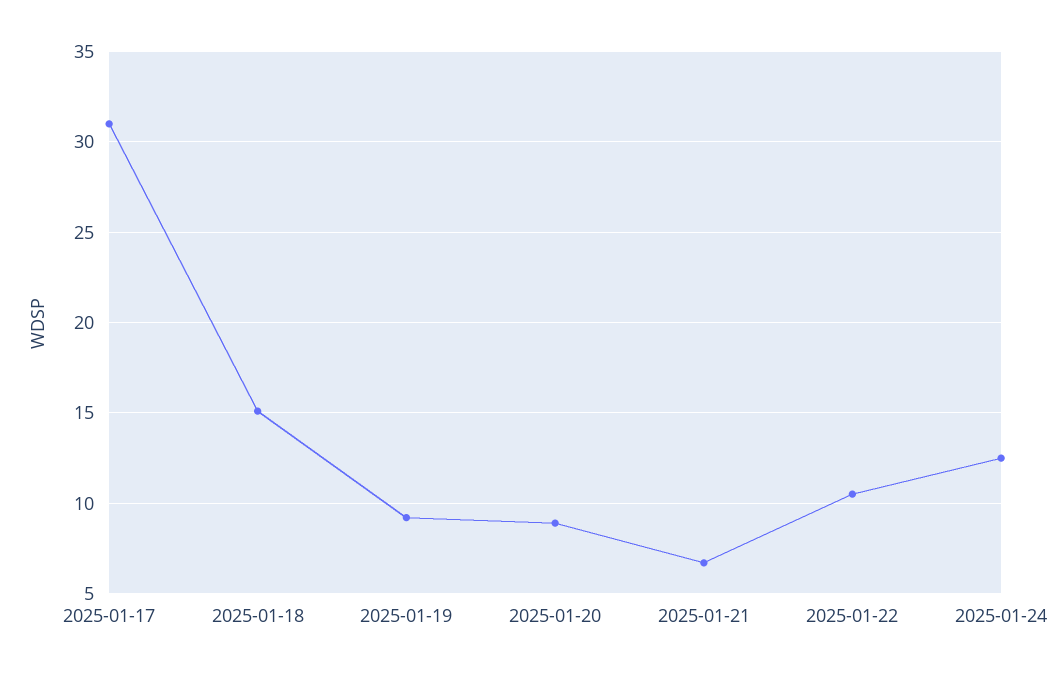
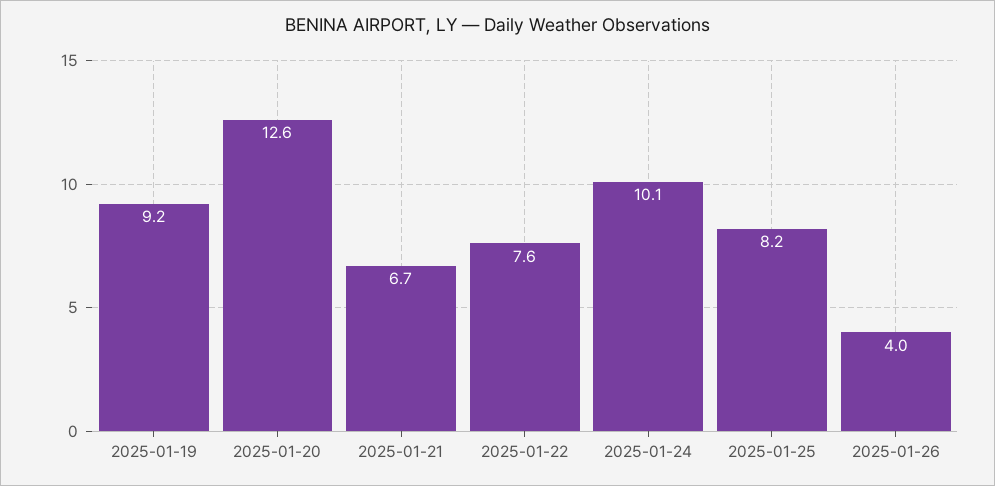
2025-01-17: 31 -> none
2025-01-18: 15 -> none
2025-01-20: 9 -> 12.6
2025-01-22: 10.5 -> 7.6
2025-01-24: 12.5 -> 10.1
2025-01-25: none -> 8.2
2025-01-26: none -> 4

